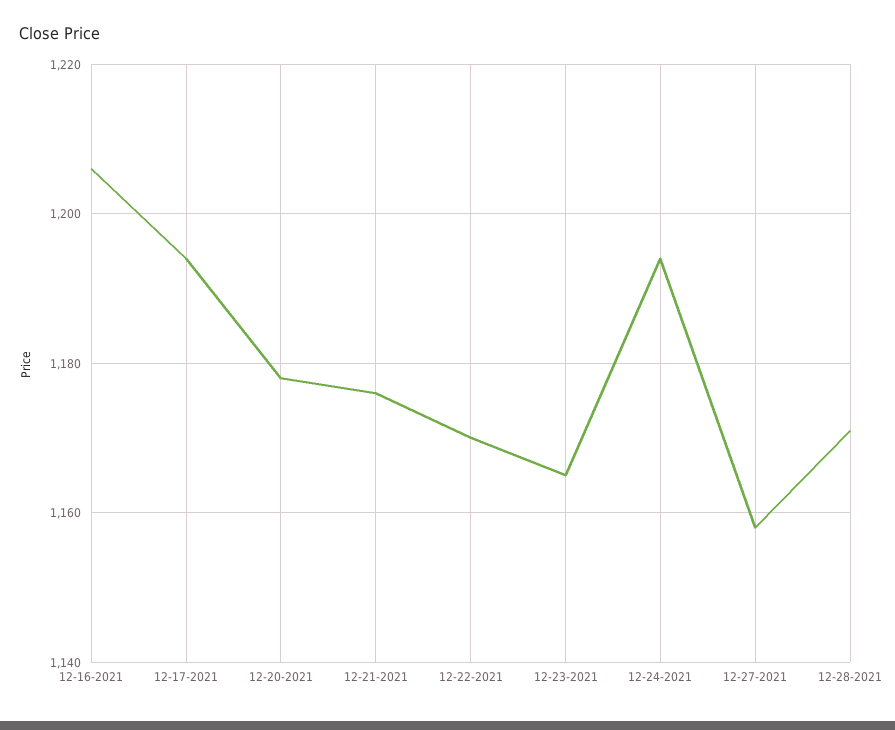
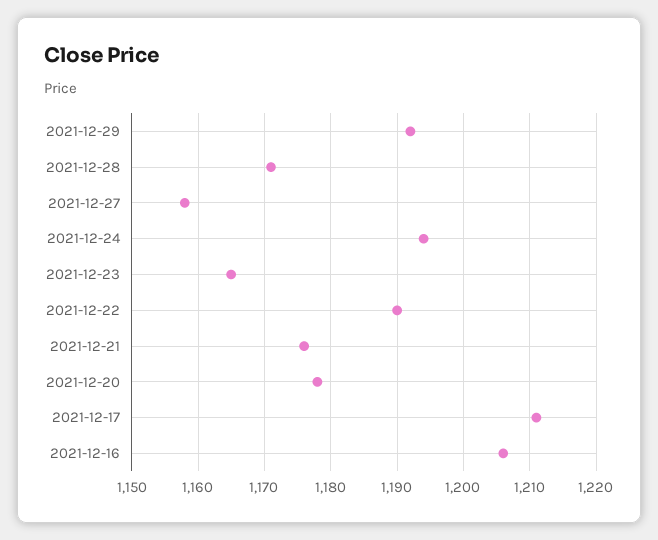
12-17-2021: 1195 -> 1211
12-22-2021: 1170 -> 1190
2021-12-29: none -> 1192

